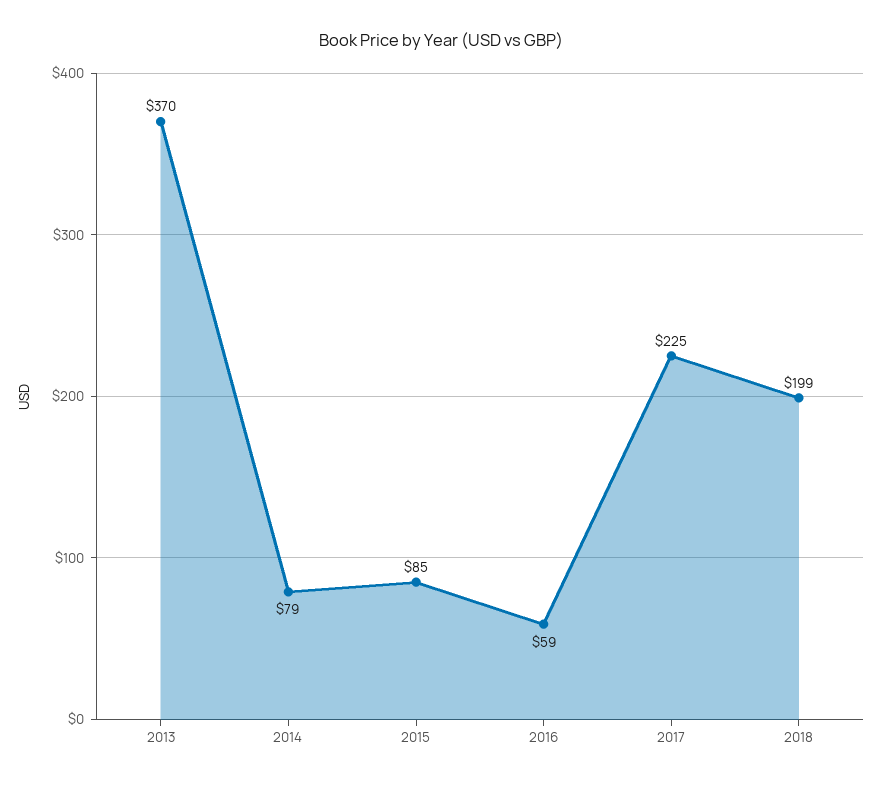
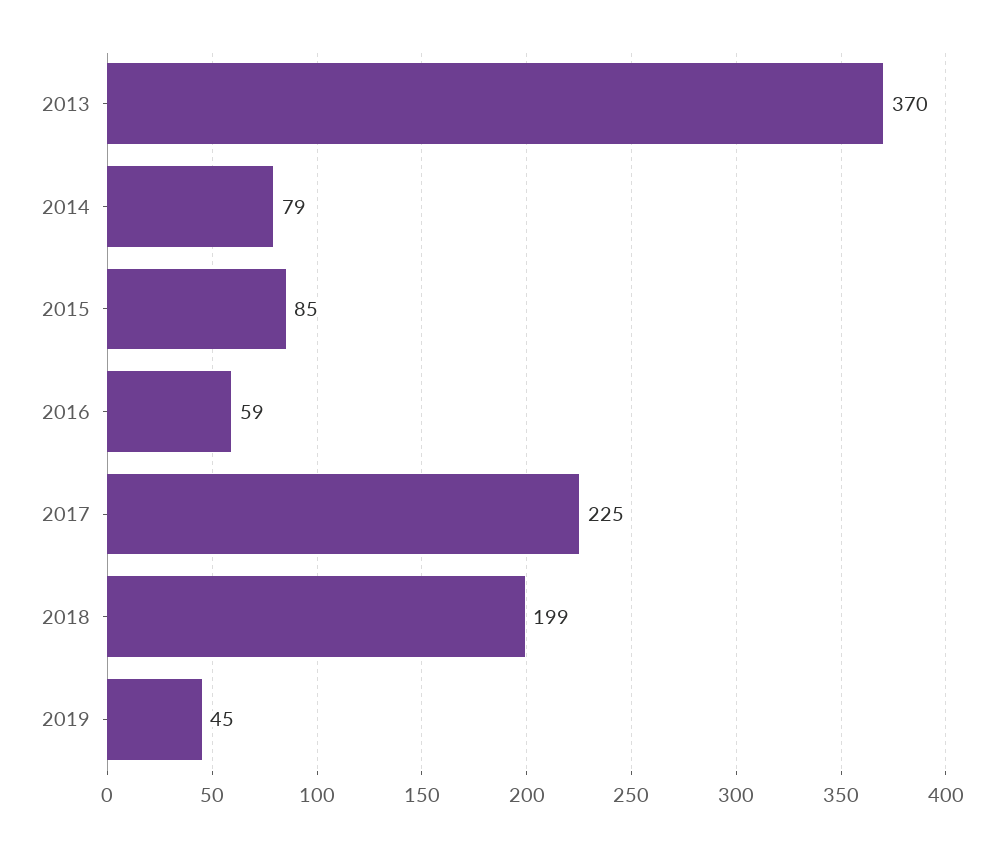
2019: none -> 45

